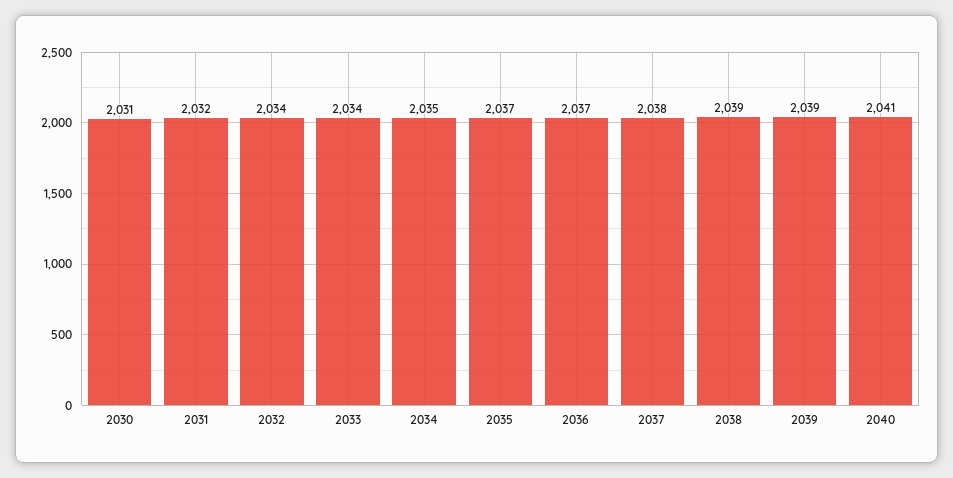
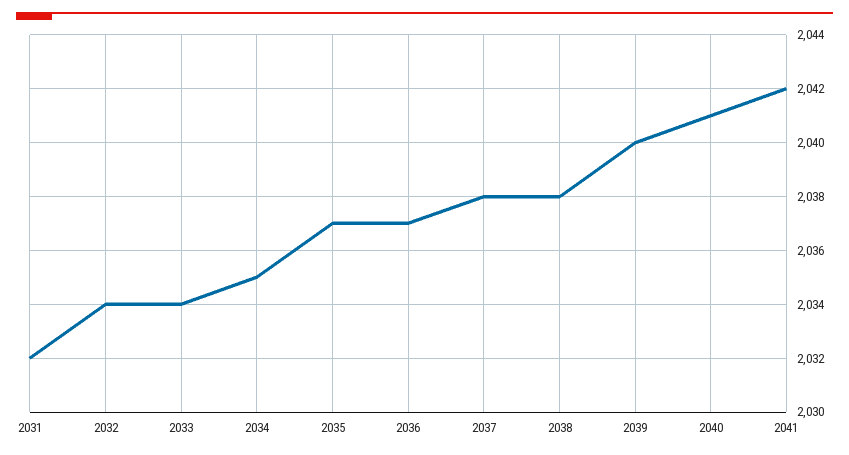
2030: 2031 -> none
2038: 2039 -> 2038
2039: 2039 -> 2040
2041: none -> 2042

